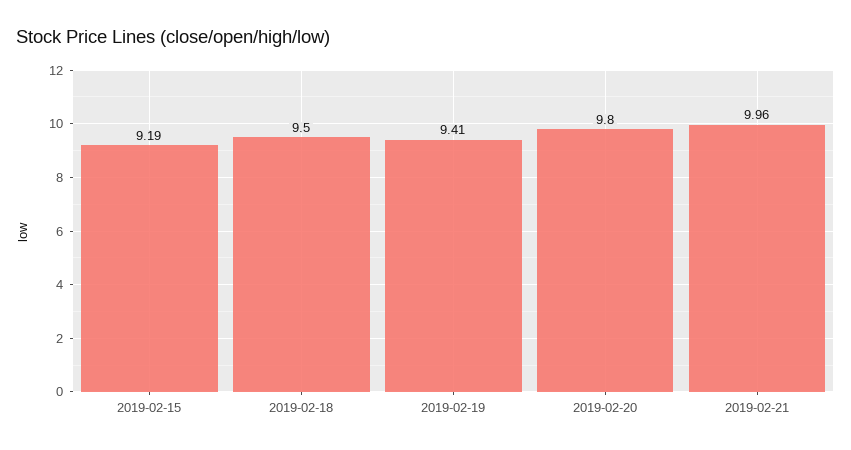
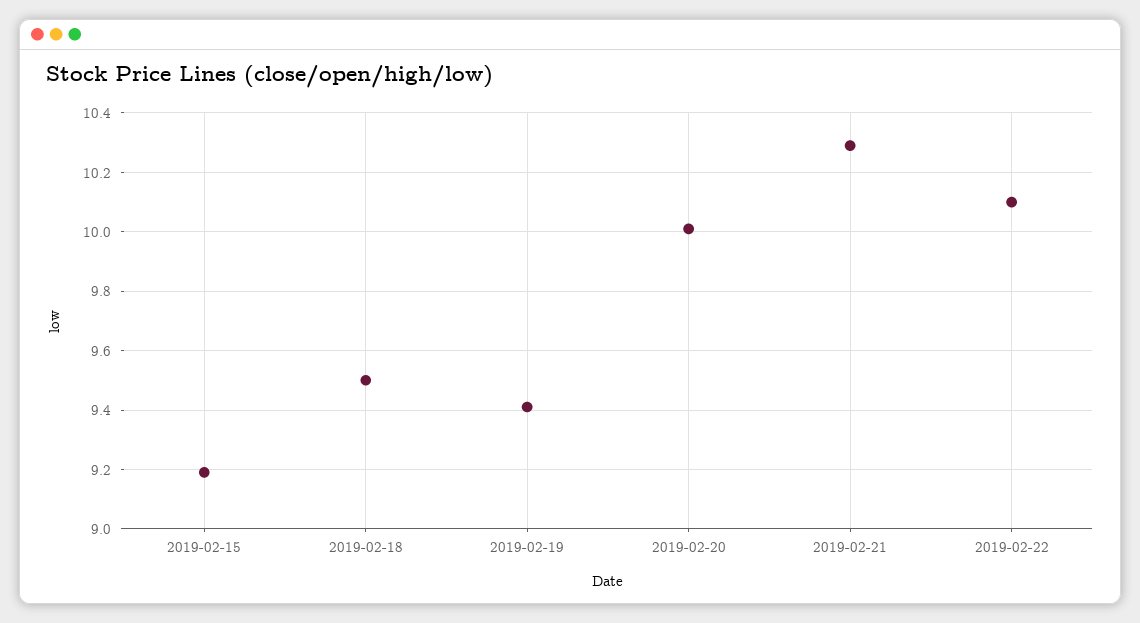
2019-02-20: 9.8 -> 10
2019-02-21: 9.96 -> 10.3
2019-02-22: none -> 10.1

